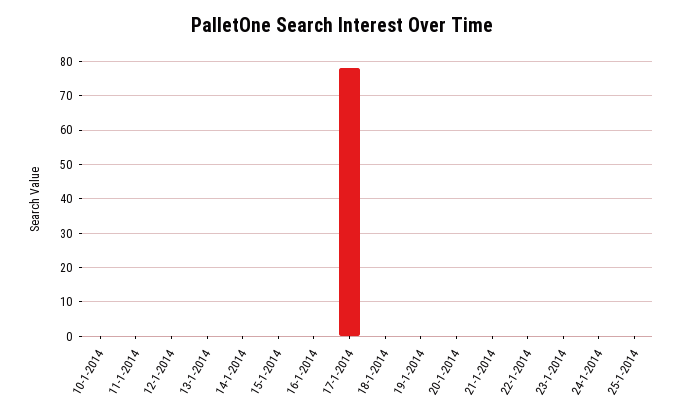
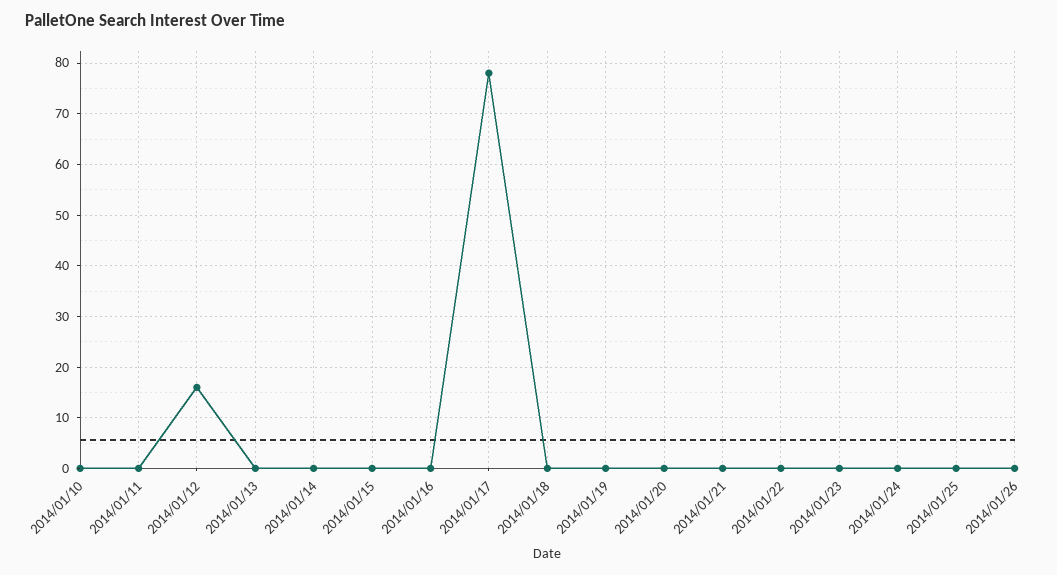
12-1-2014: 0 -> 15
2014/01/26: none -> 0

